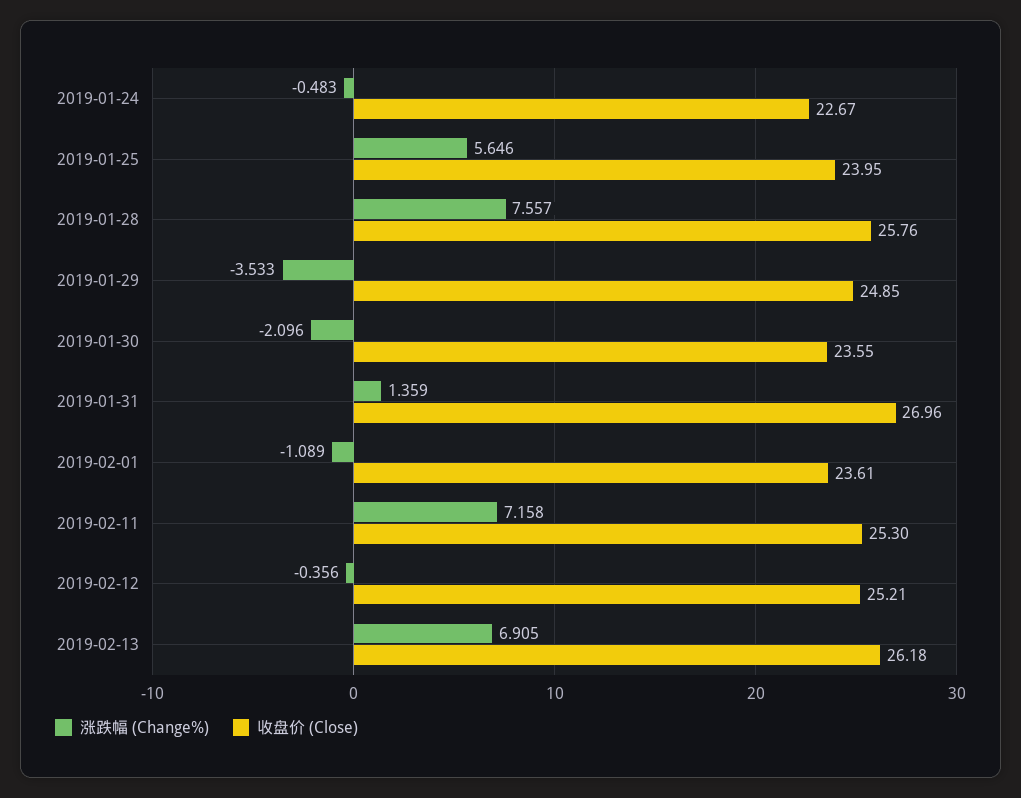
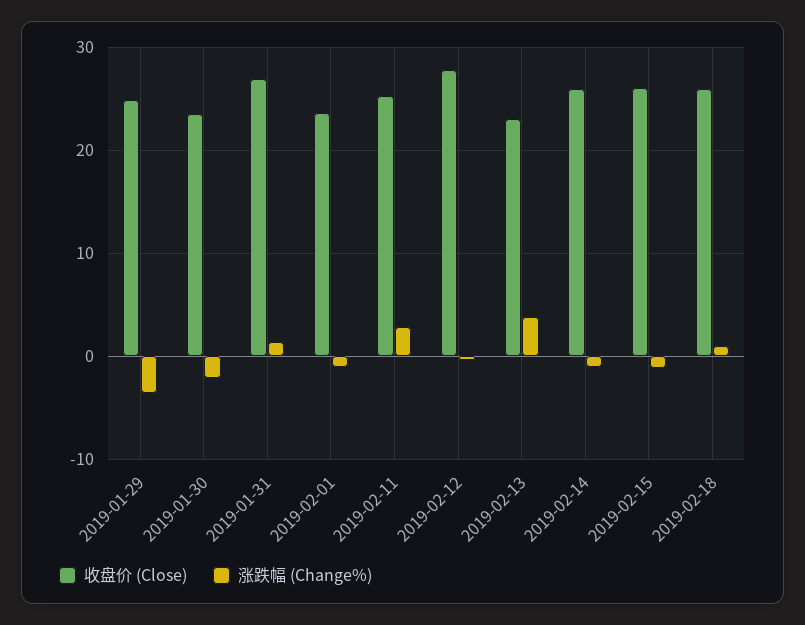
涨跌幅 (Change%), 2019-01-24: -0.483 -> none
收盘价 (Close), 2019-01-24: 22.67 -> none
涨跌幅 (Change%), 2019-01-25: 5.646 -> none
收盘价 (Close), 2019-01-25: 23.95 -> none
涨跌幅 (Change%), 2019-01-28: 7.557 -> none
收盘价 (Close), 2019-01-28: 25.76 -> none
涨跌幅 (Change%), 2019-02-11: 7.158 -> 3
收盘价 (Close), 2019-02-12: 25.21 -> 28
涨跌幅 (Change%), 2019-02-13: 6.905 -> 4
收盘价 (Close), 2019-02-13: 26.18 -> 23
收盘价 (Close), 2019-02-14: none -> 26
涨跌幅 (Change%), 2019-02-14: none -> -1
收盘价 (Close), 2019-02-15: none -> 26
涨跌幅 (Change%), 2019-02-15: none -> -1
收盘价 (Close), 2019-02-18: none -> 26
涨跌幅 (Change%), 2019-02-18: none -> 1

